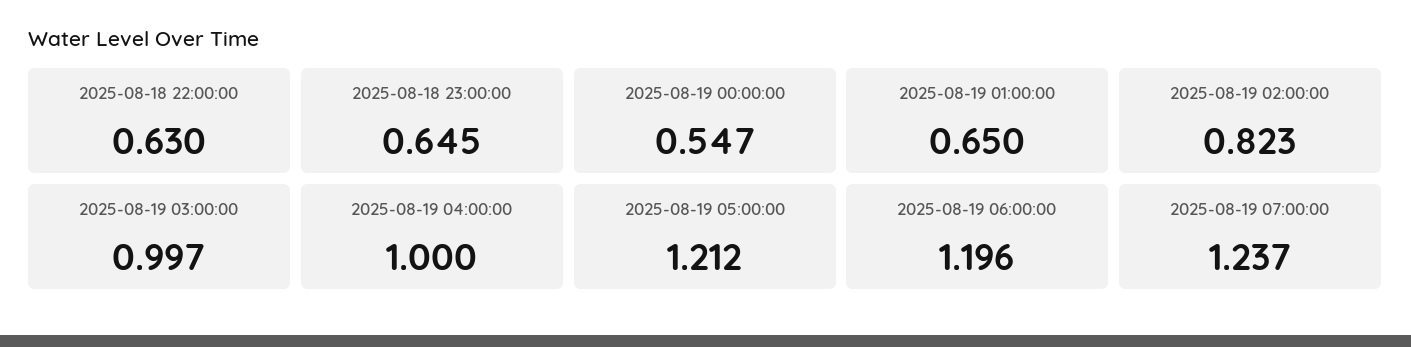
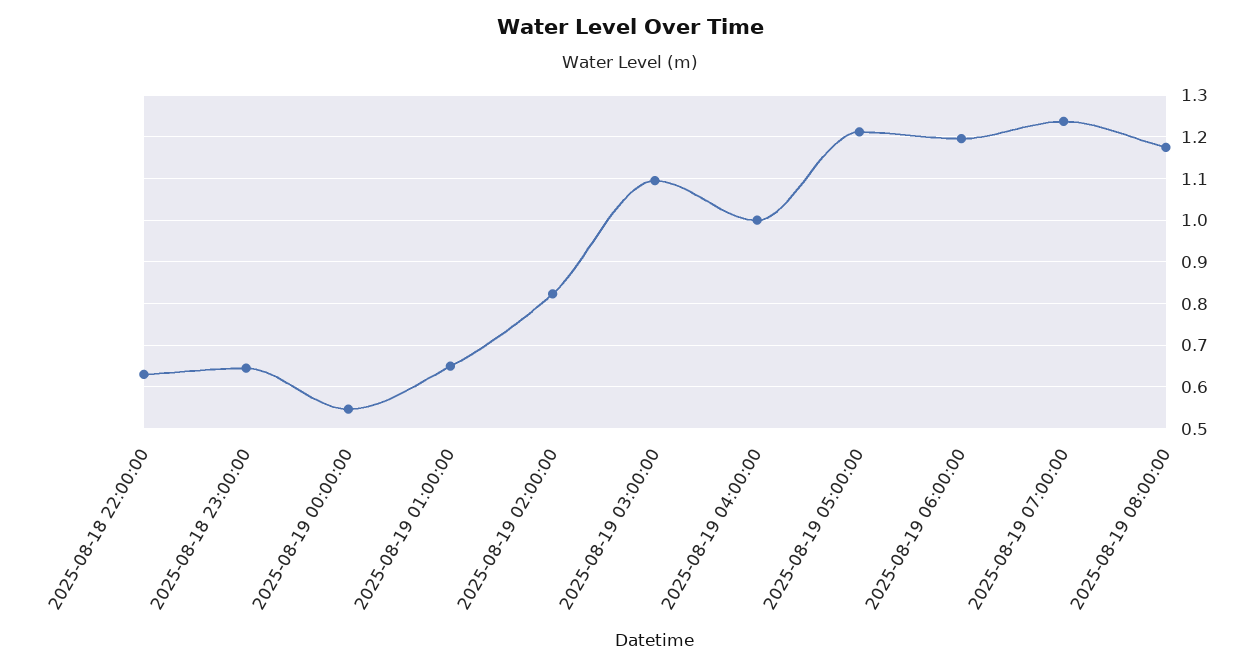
2025-08-19 03:00:00: 0.997 -> 1.1
2025-08-19 08:00:00: none -> 1.18

